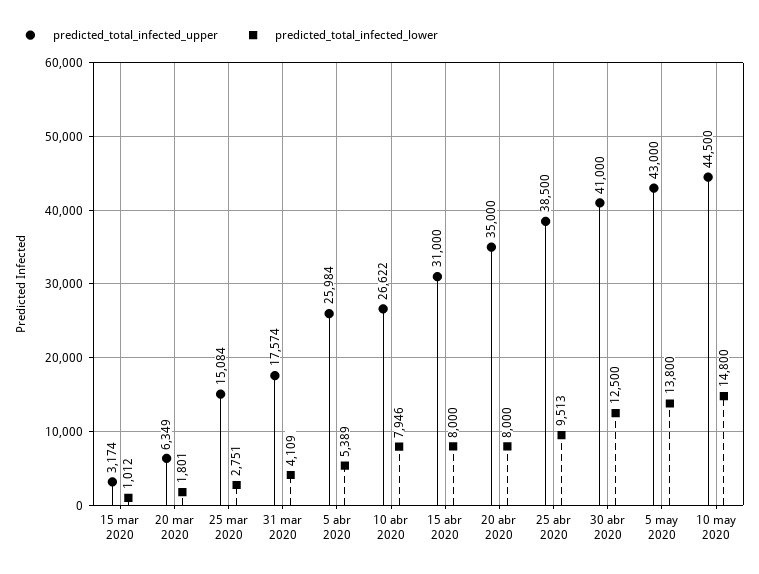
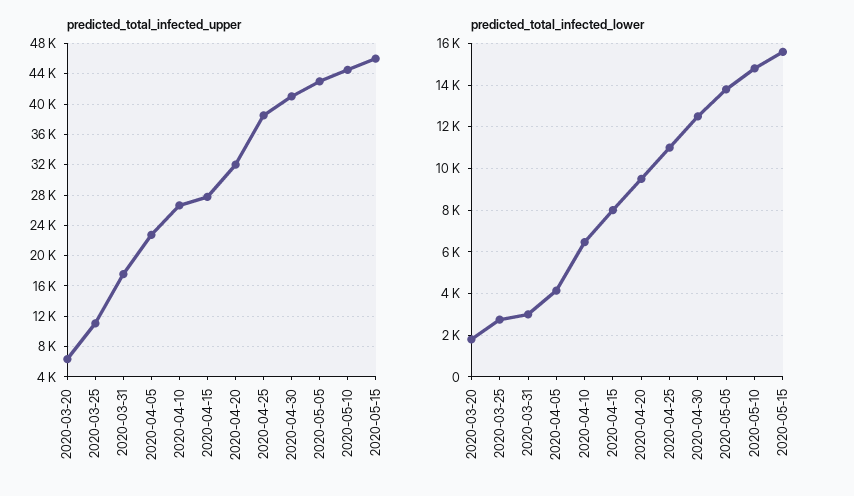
predicted_total_infected_upper, 15 mar 2020: 3174 -> none
predicted_total_infected_lower, 15 mar 2020: 1012 -> none
predicted_total_infected_upper, 25 mar 2020: 15084 -> 11000
predicted_total_infected_lower, 31 mar 2020: 4109 -> 3000
predicted_total_infected_upper, 5 abr 2020: 25984 -> 23000
predicted_total_infected_lower, 5 abr 2020: 5389 -> 4000
predicted_total_infected_lower, 10 abr 2020: 7946 -> 6500
predicted_total_infected_upper, 15 abr 2020: 31000 -> 28000
predicted_total_infected_upper, 20 abr 2020: 35000 -> 32000
predicted_total_infected_lower, 20 abr 2020: 8000 -> 9500
predicted_total_infected_lower, 25 abr 2020: 9513 -> 11000
predicted_total_infected_upper, 2020-05-15: none -> 46000
predicted_total_infected_lower, 2020-05-15: none -> 15500

